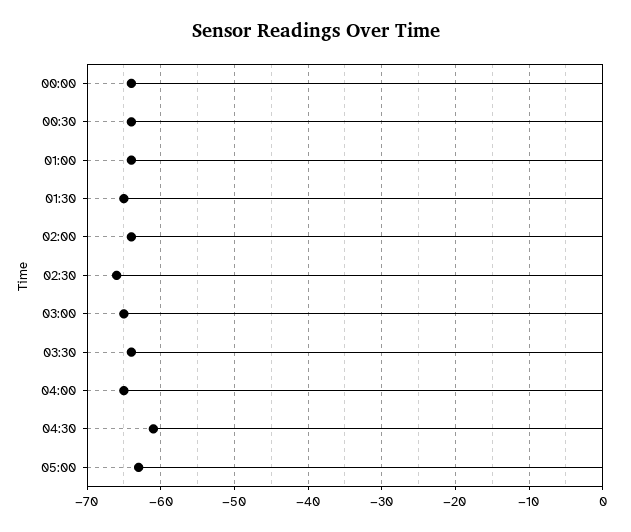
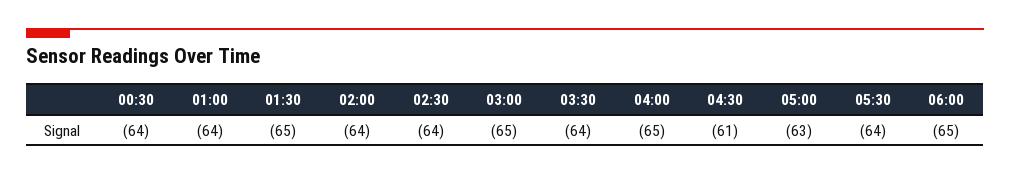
00:00: -64 -> none
02:30: -66 -> -64
05:30: none -> -64
06:00: none -> -65

